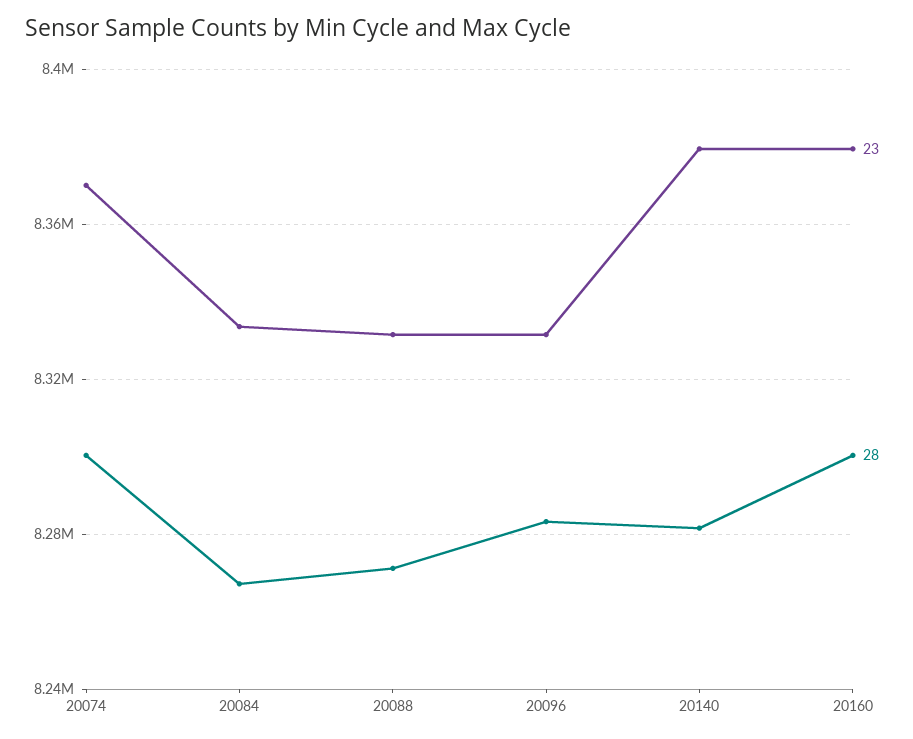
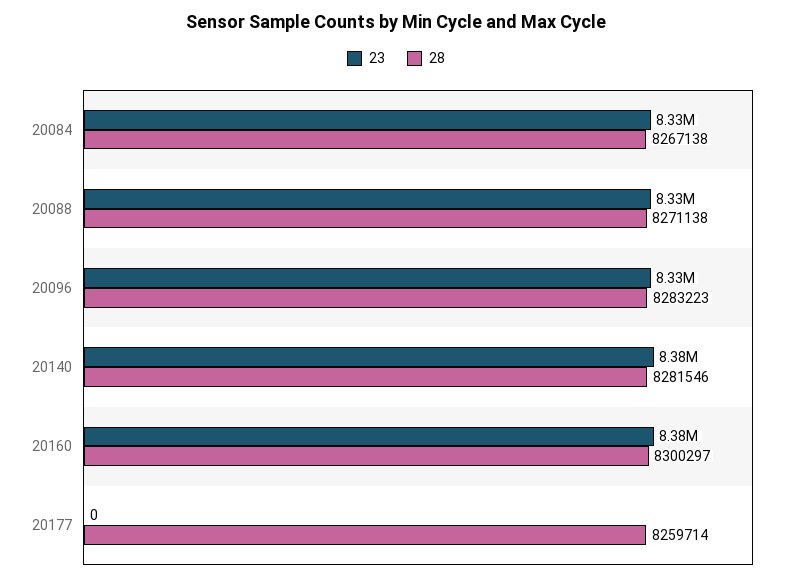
23, 20074: 8370000 -> none
28, 20074: 8300000 -> none
23, 20177: none -> 0
28, 20177: none -> 8259714

